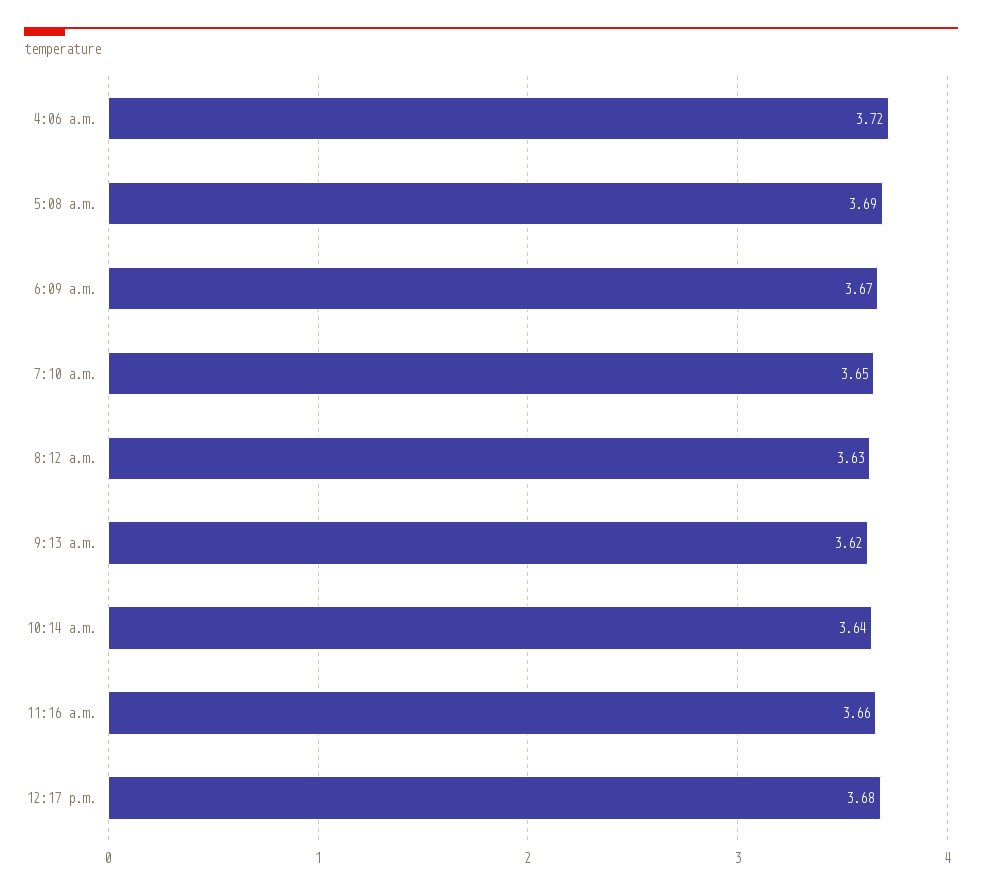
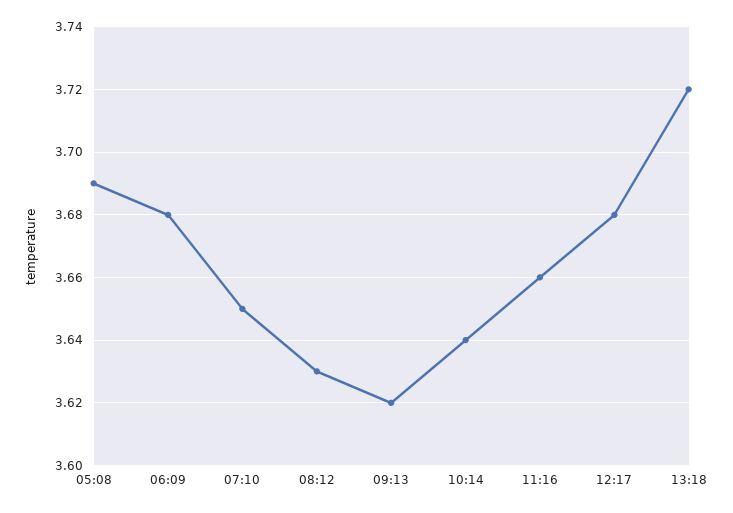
4:06 a.m.: 3.72 -> none
6:09 a.m.: 3.67 -> 3.68
13:18: none -> 3.72

